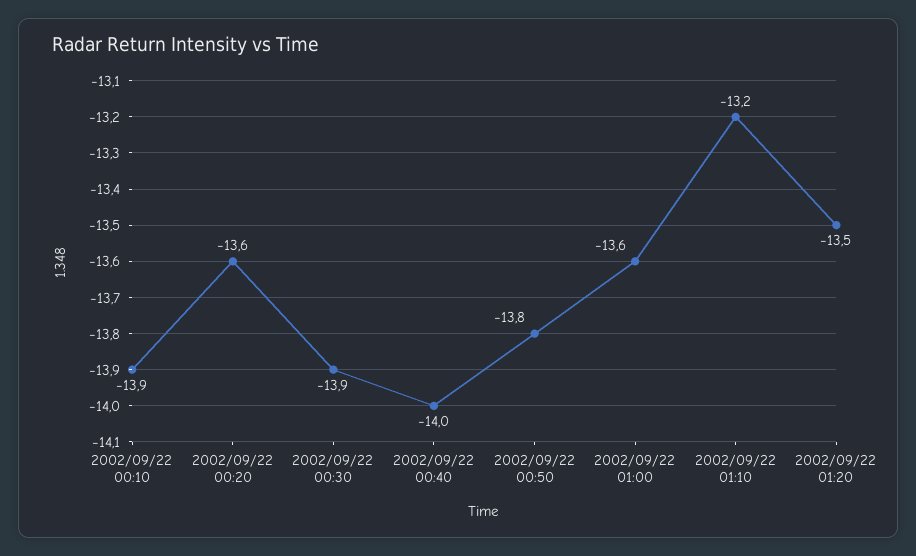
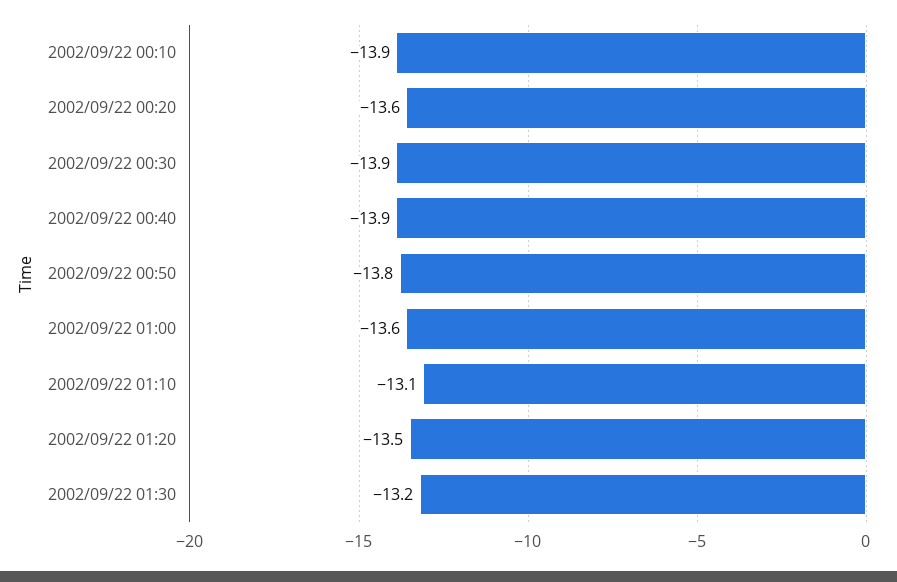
2002/09/22 00:40: -14 -> -13.9
2002/09/22 01:10: -13.2 -> -13.1
2002/09/22 01:30: none -> -13.2

